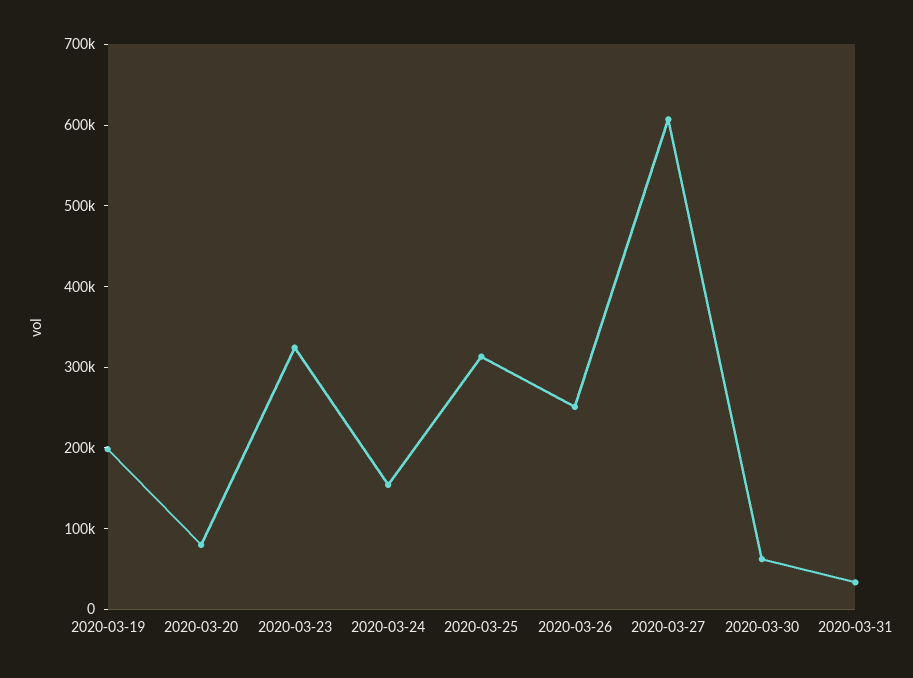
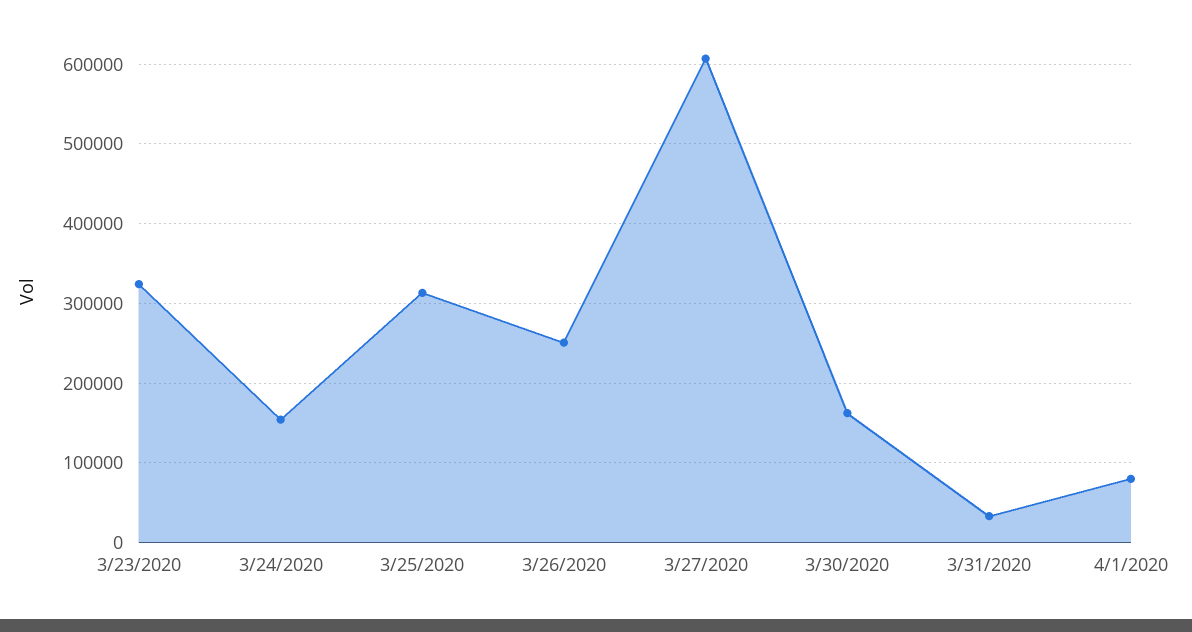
2020-03-19: 200000 -> none
2020-03-20: 80000 -> none
2020-03-30: 60000 -> 160000
4/1/2020: none -> 80000

